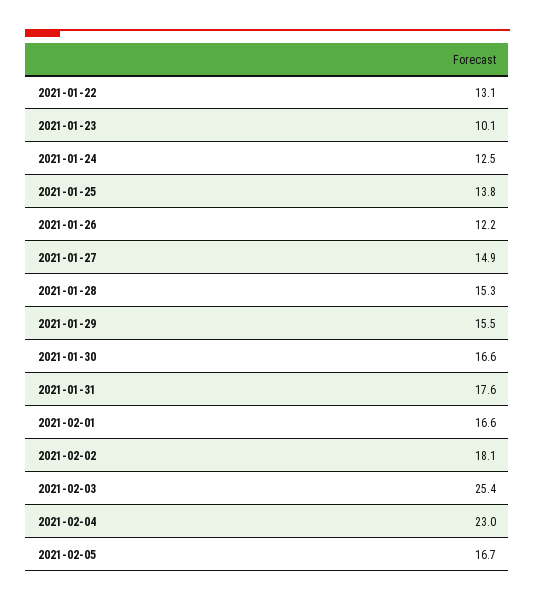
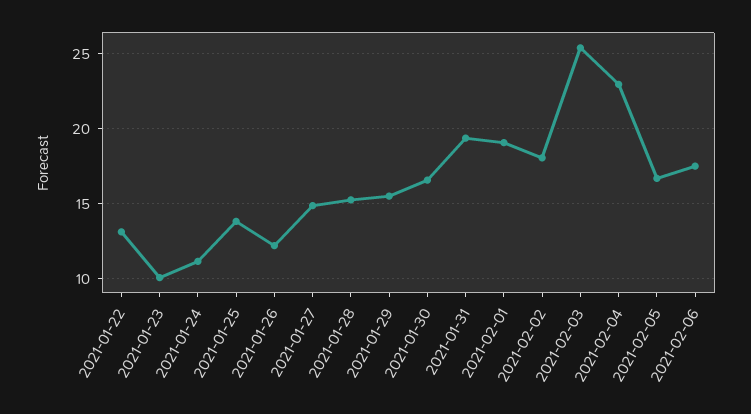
2021-01-24: 12.5 -> 11
2021-01-31: 17.6 -> 19.5
2021-02-01: 16.6 -> 19
2021-02-06: none -> 17.5

